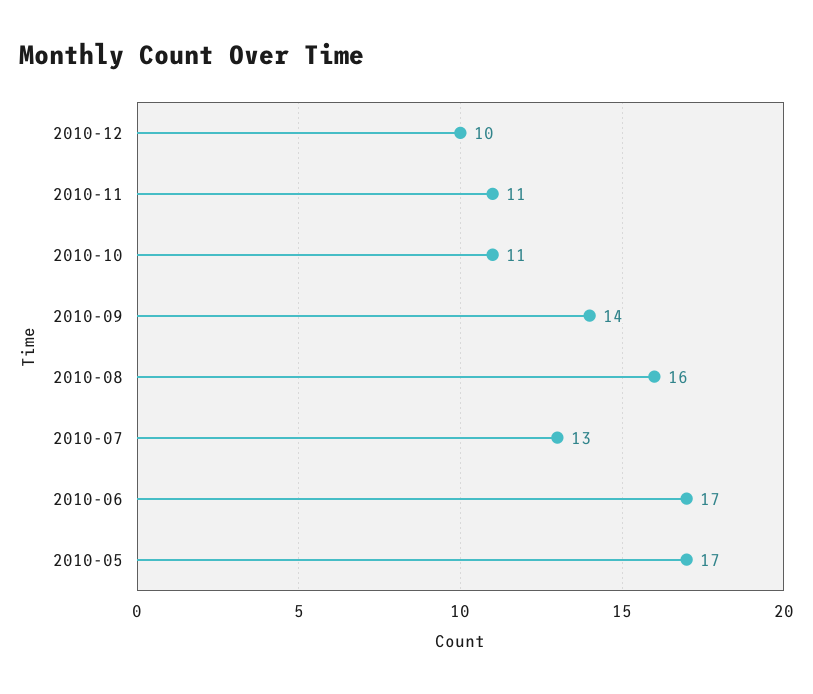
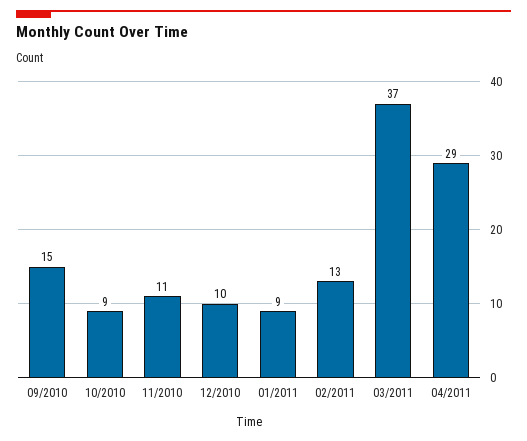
2010-10: 11 -> 9
2010-09: 14 -> 15
2010-08: 16 -> none
2010-07: 13 -> none
2010-06: 17 -> none
2010-05: 17 -> none
01/2011: none -> 9
02/2011: none -> 13
03/2011: none -> 37
04/2011: none -> 29

